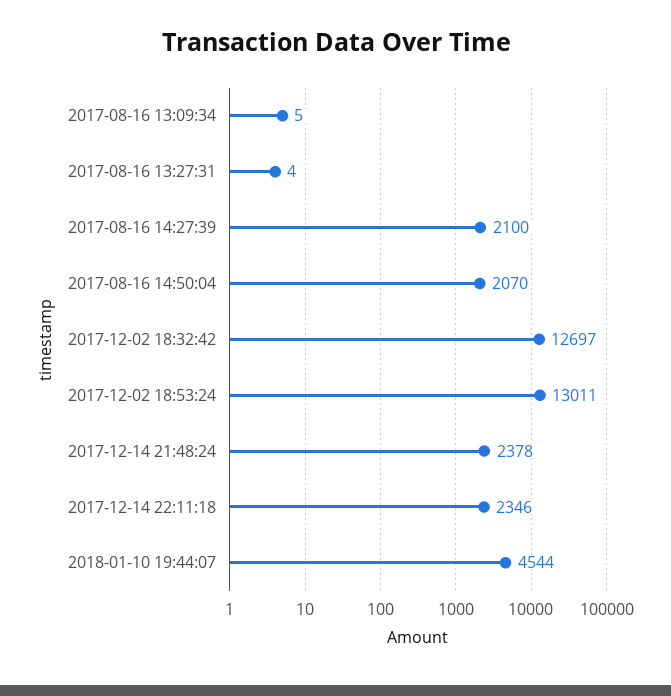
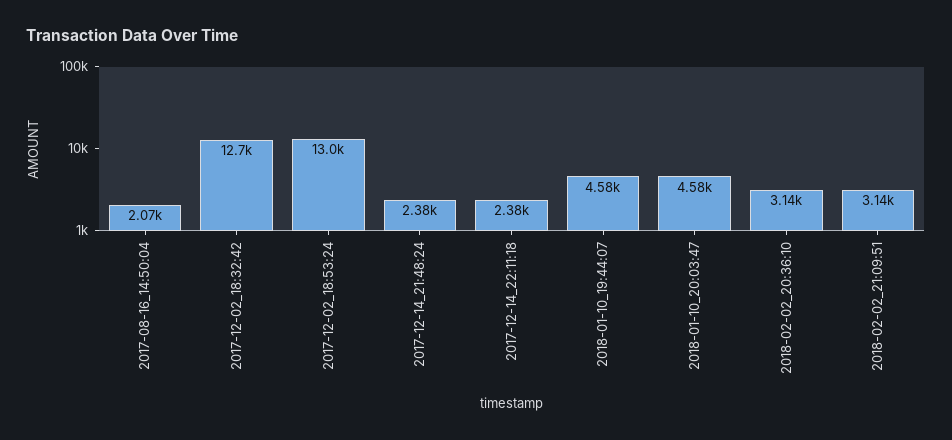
2017-08-16 13:09:34: 5 -> none
2017-08-16 13:27:31: 4 -> none
2017-08-16 14:27:39: 2100 -> none
2017-12-14 22:11:18: 2346 -> 2380
2018-01-10 19:44:07: 4544 -> 4580
2018-01-10_20:03:47: none -> 4580
2018-02-02_20:36:10: none -> 3140
2018-02-02_21:09:51: none -> 3140

